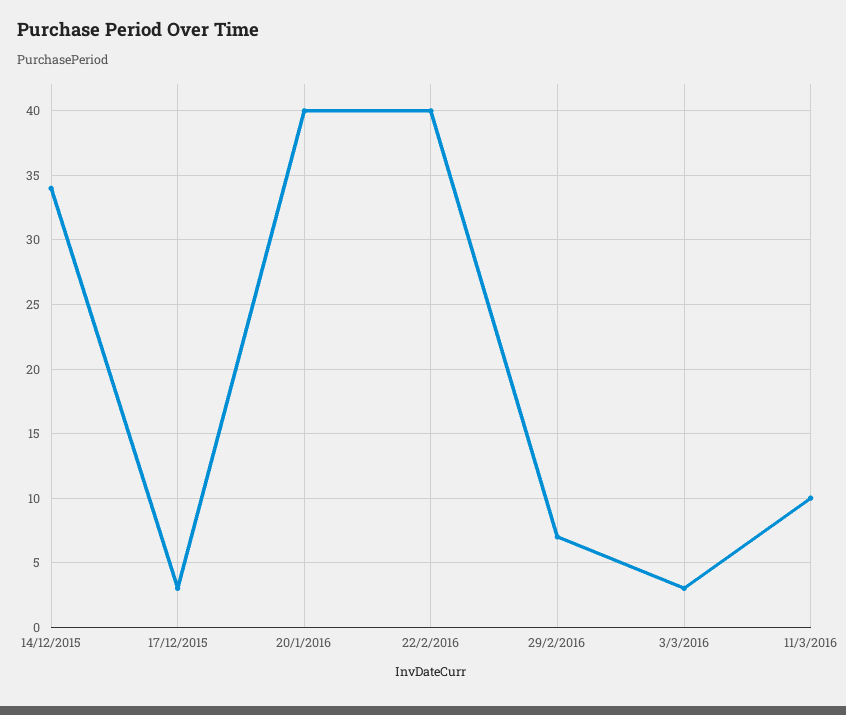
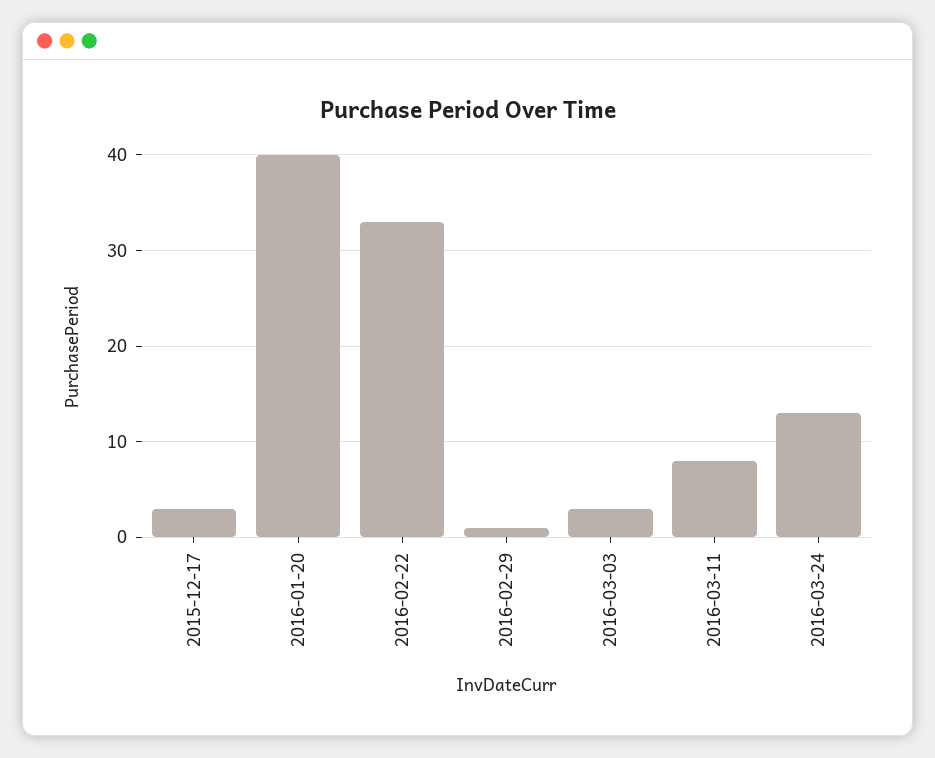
14/12/2015: 34 -> none
22/2/2016: 40 -> 33
29/2/2016: 7 -> 1
11/3/2016: 10 -> 8
2016-03-24: none -> 13

